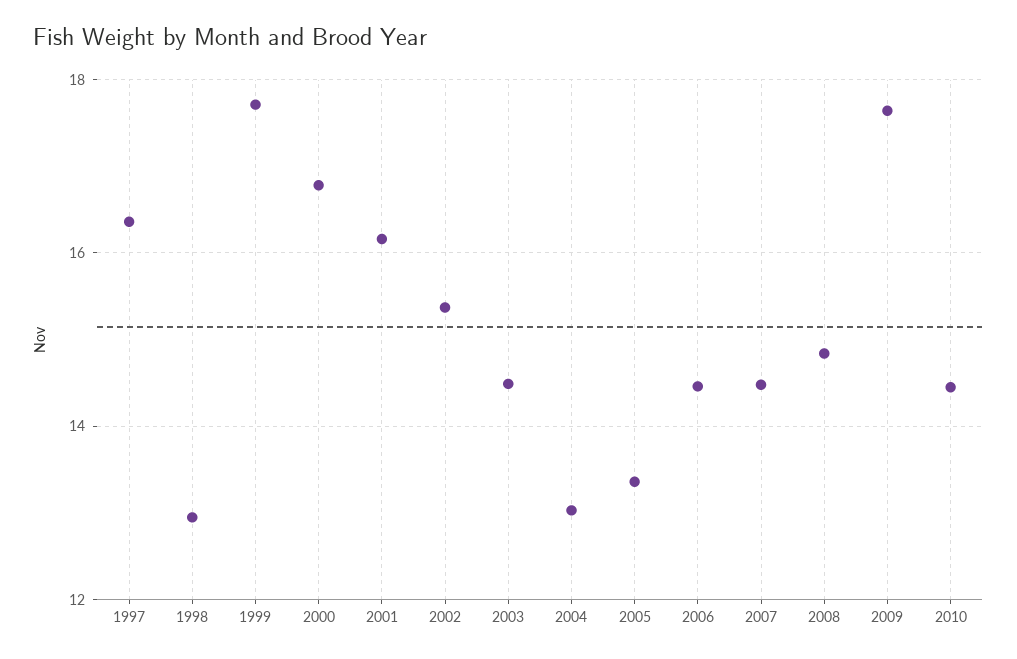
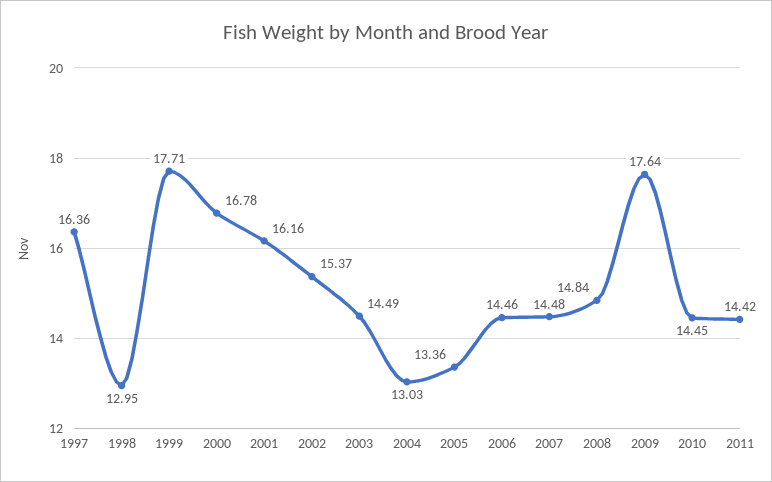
2011: none -> 14.42

